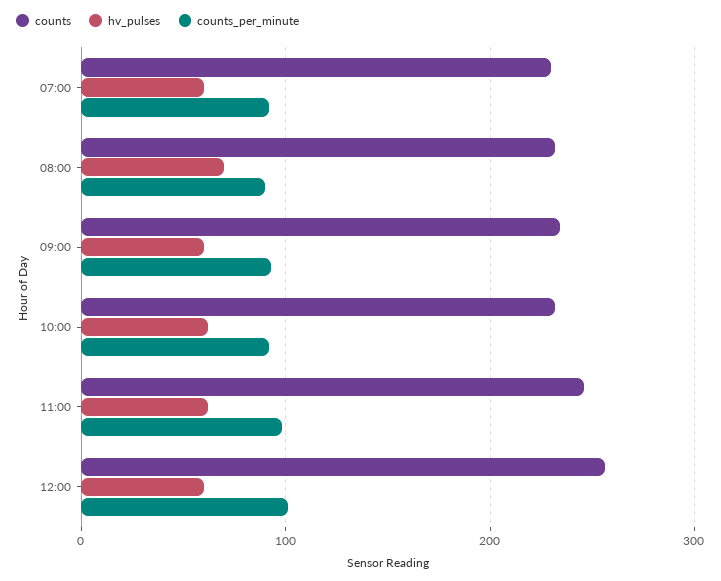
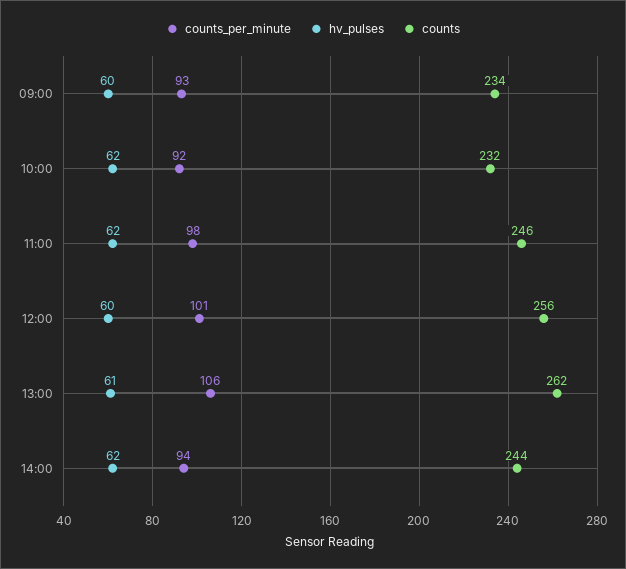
counts, 07:00: 230 -> none
hv_pulses, 07:00: 60 -> none
counts_per_minute, 07:00: 90 -> none
counts, 08:00: 230 -> none
hv_pulses, 08:00: 70 -> none
counts_per_minute, 08:00: 90 -> none
counts_per_minute, 13:00: none -> 106
hv_pulses, 13:00: none -> 61
counts, 13:00: none -> 262
counts_per_minute, 14:00: none -> 94
hv_pulses, 14:00: none -> 62
counts, 14:00: none -> 244

